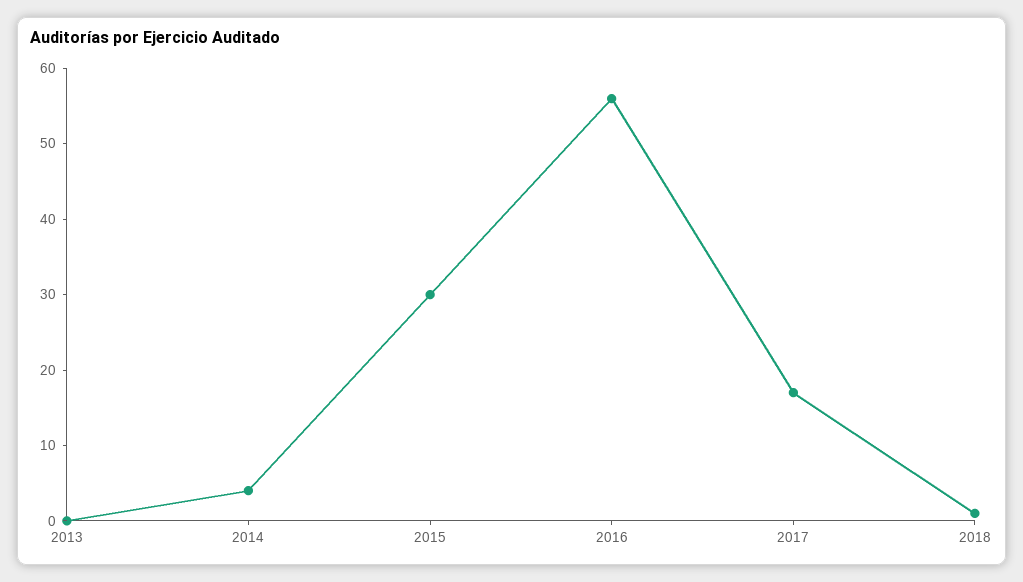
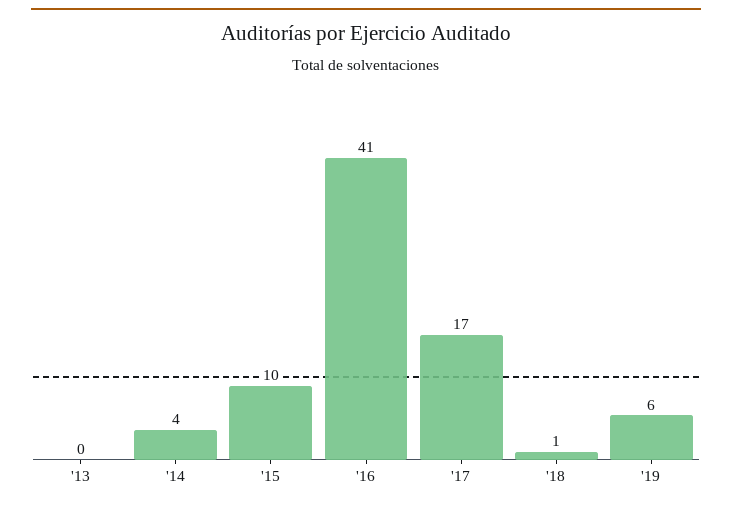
2015: 30 -> 10
2016: 55 -> 41
'19: none -> 6

